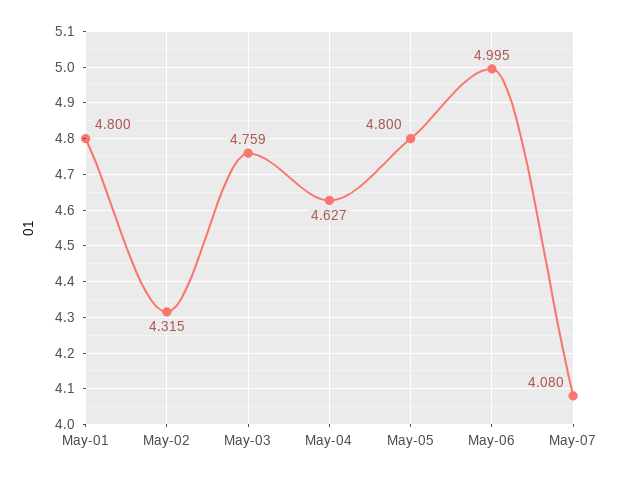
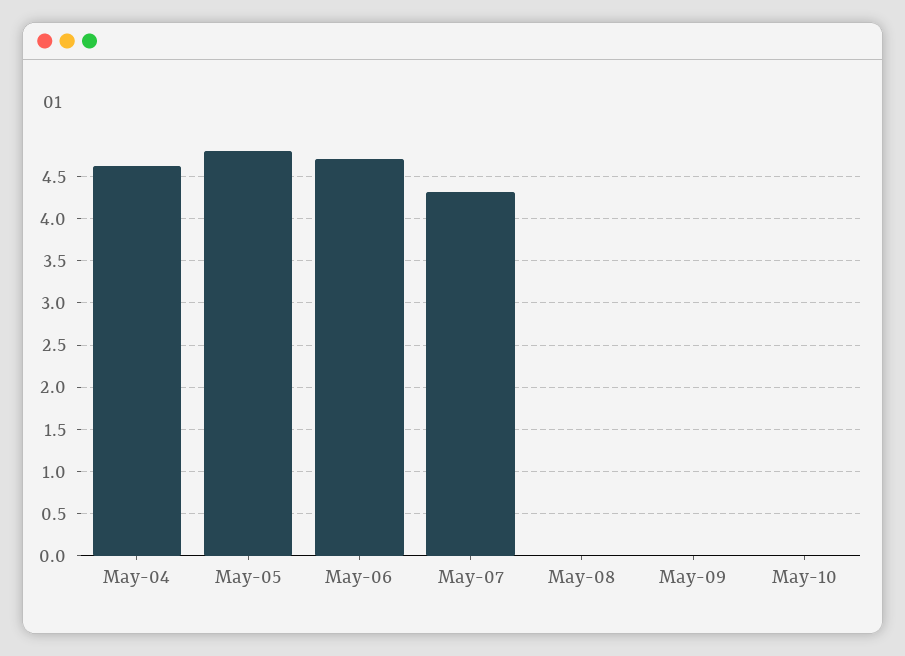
May-01: 4.8 -> none
May-02: 4.315 -> none
May-03: 4.759 -> none
May-06: 4.995 -> 4.7
May-07: 4.08 -> 4.3
May-08: none -> 0
May-09: none -> 0
May-10: none -> 0

